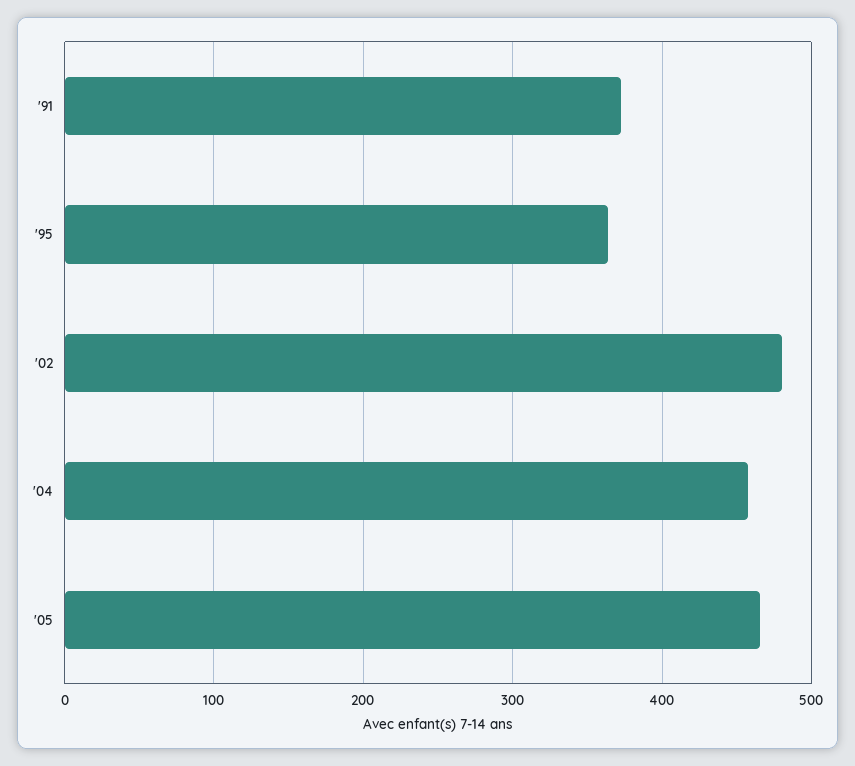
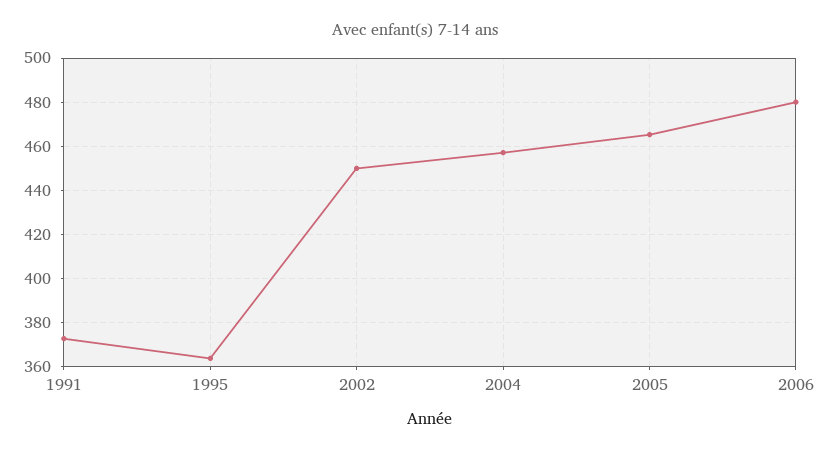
'02: 480 -> 450
2006: none -> 480

